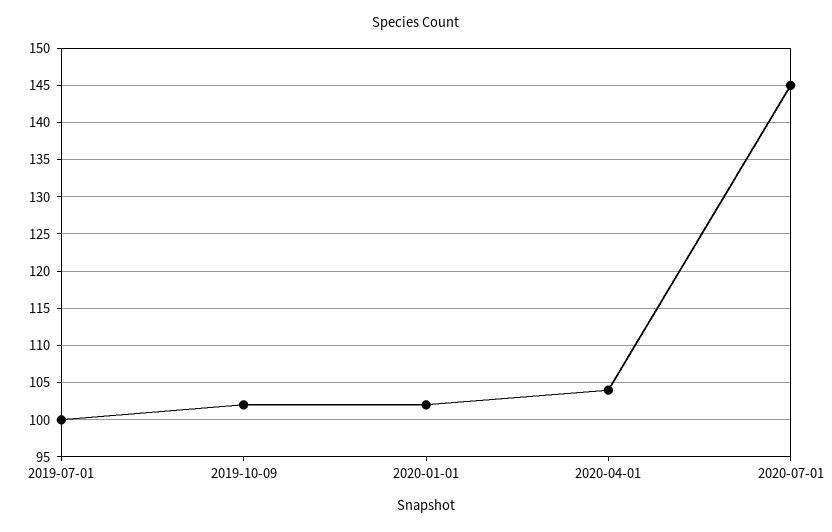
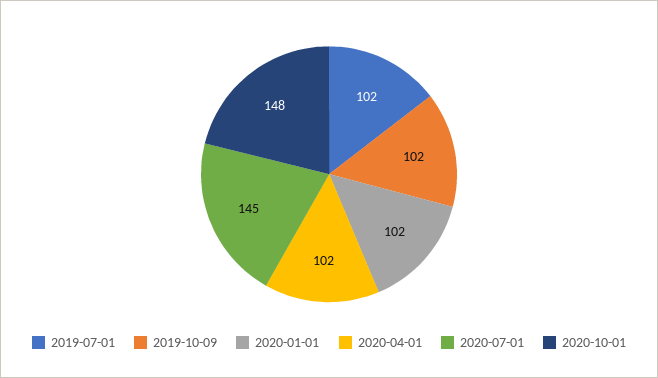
2019-07-01: 100 -> 102
2020-04-01: 104 -> 102
2020-10-01: none -> 148

